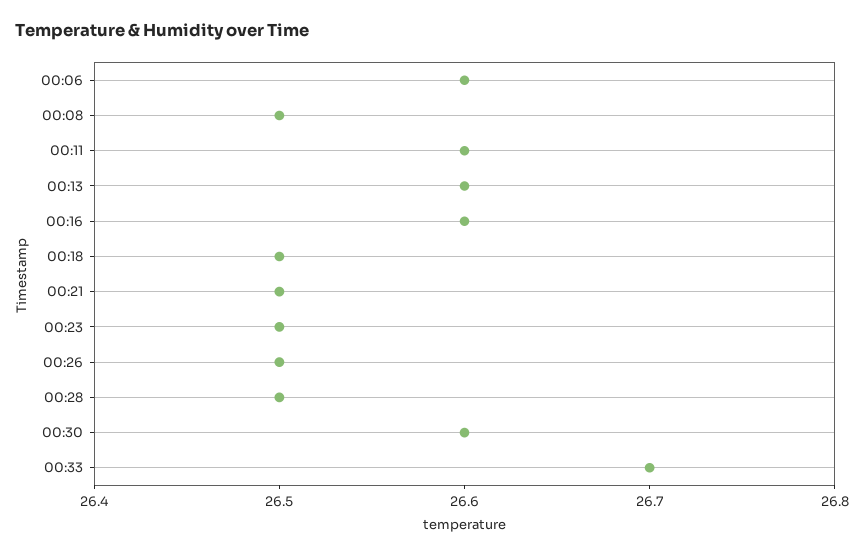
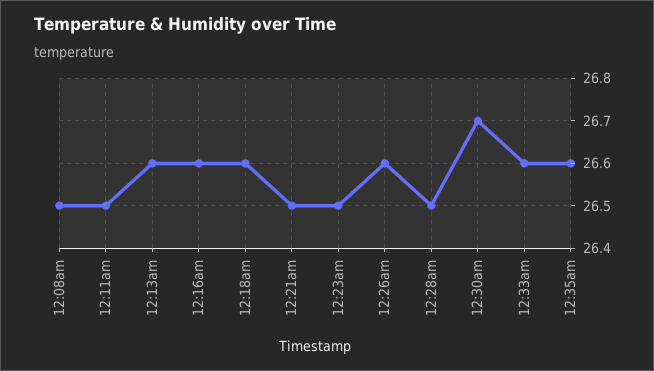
00:06: 26.6 -> none
00:11: 26.6 -> 26.5
00:18: 26.5 -> 26.6
00:26: 26.5 -> 26.6
00:30: 26.6 -> 26.7
00:33: 26.7 -> 26.6
12:35am: none -> 26.6

